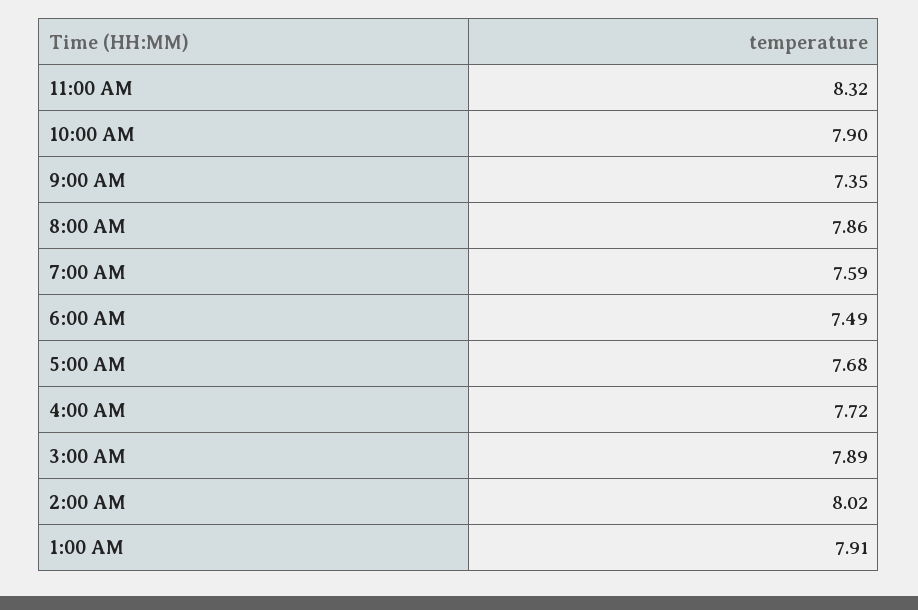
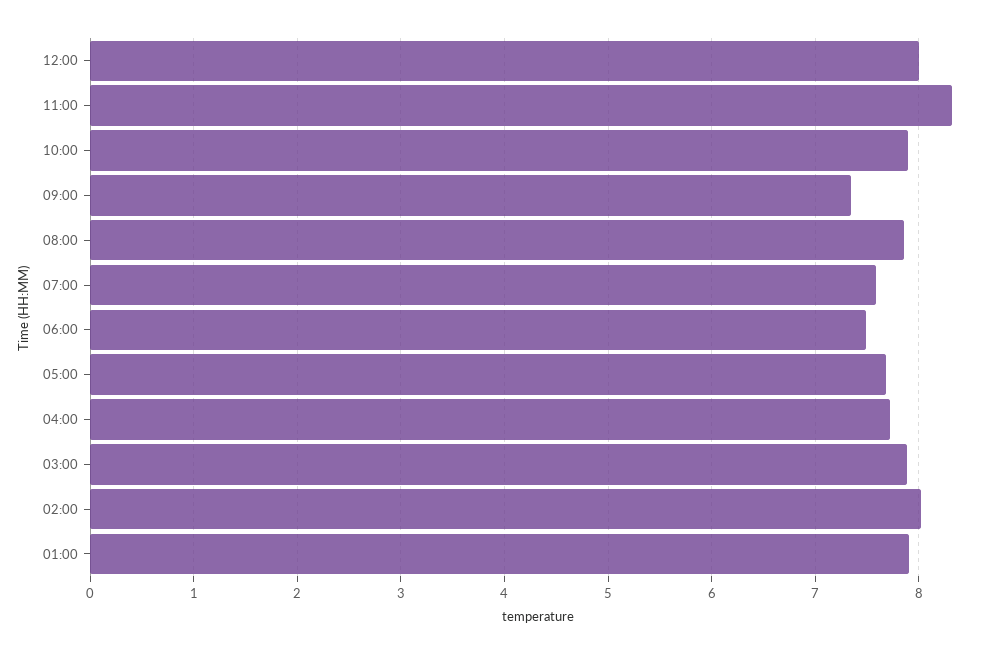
12:00: none -> 8

